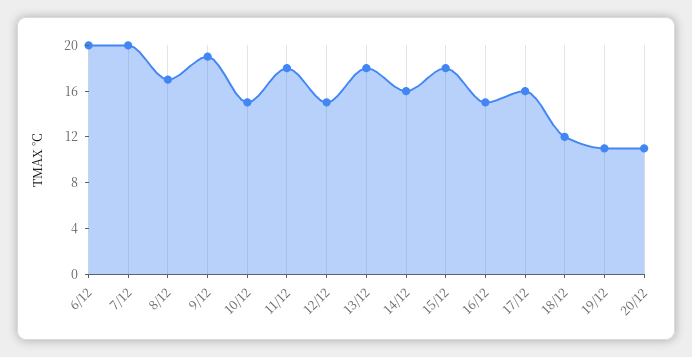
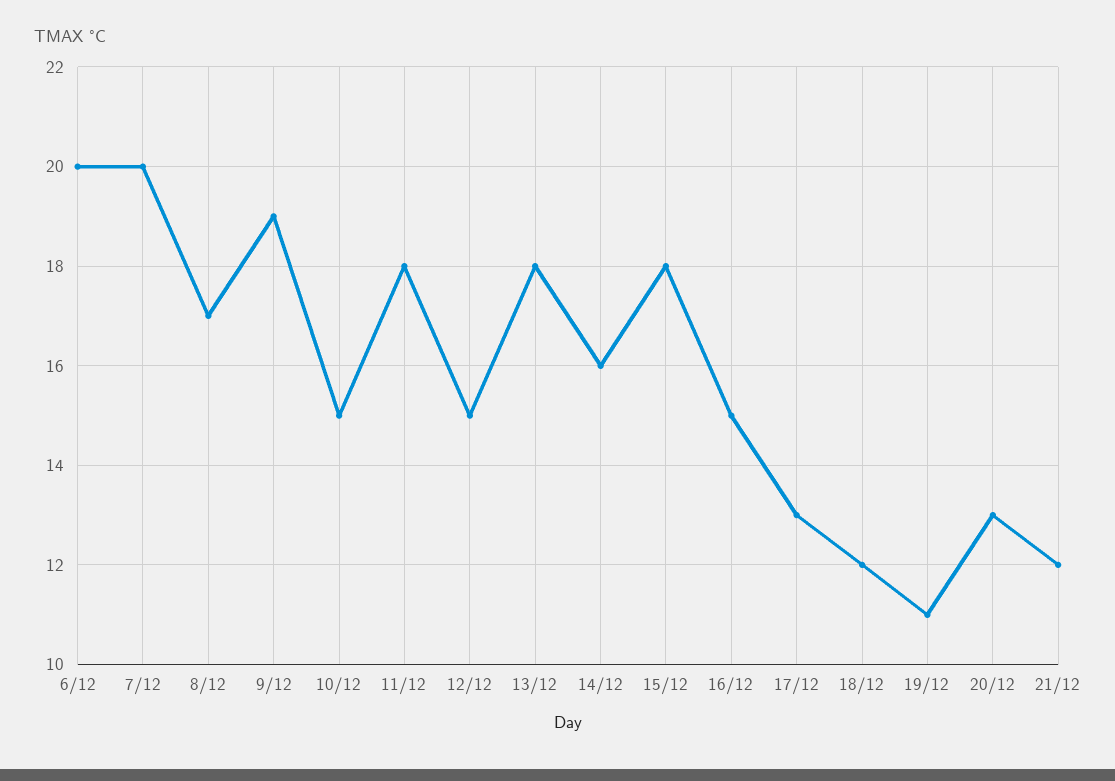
17/12: 16 -> 13
20/12: 11 -> 13
21/12: none -> 12

